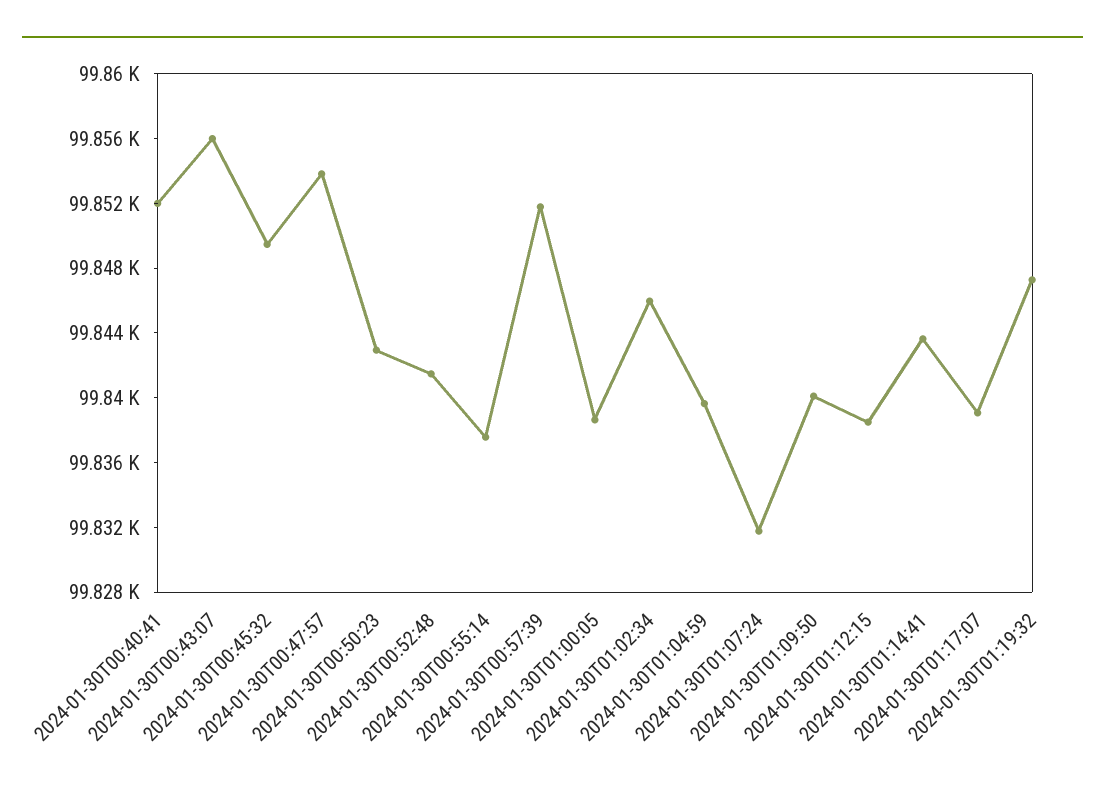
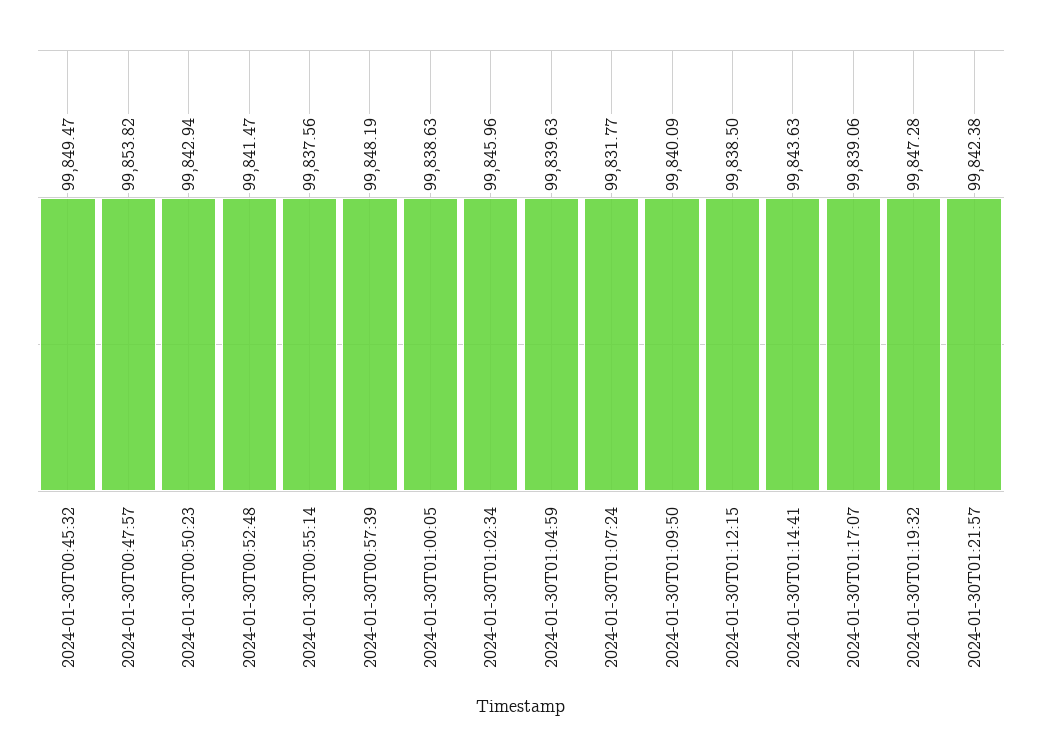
2024-01-30T00:40:41: 99852 -> none
2024-01-30T00:43:07: 99856 -> none
2024-01-30T00:57:39: 99852 -> 99848.19
2024-01-30T01:21:57: none -> 99842.38

